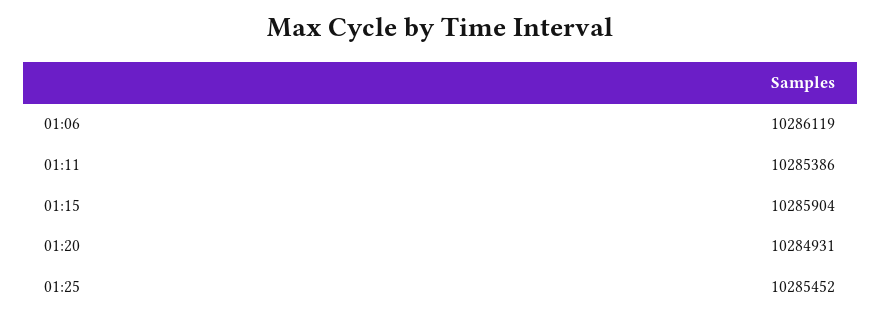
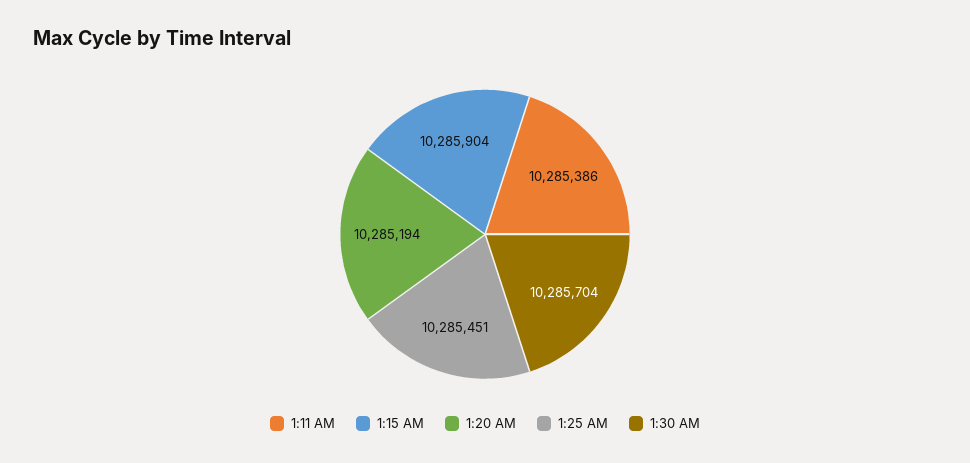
01:06: 10286119 -> none
01:20: 10284931 -> 10285194
01:25: 10285452 -> 10285451
1:30 AM: none -> 10285704

